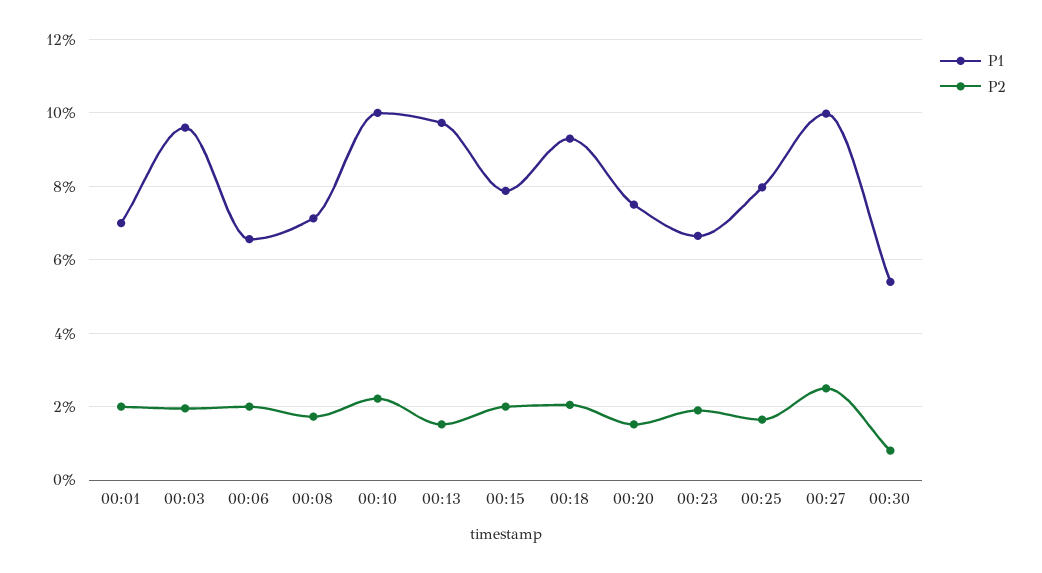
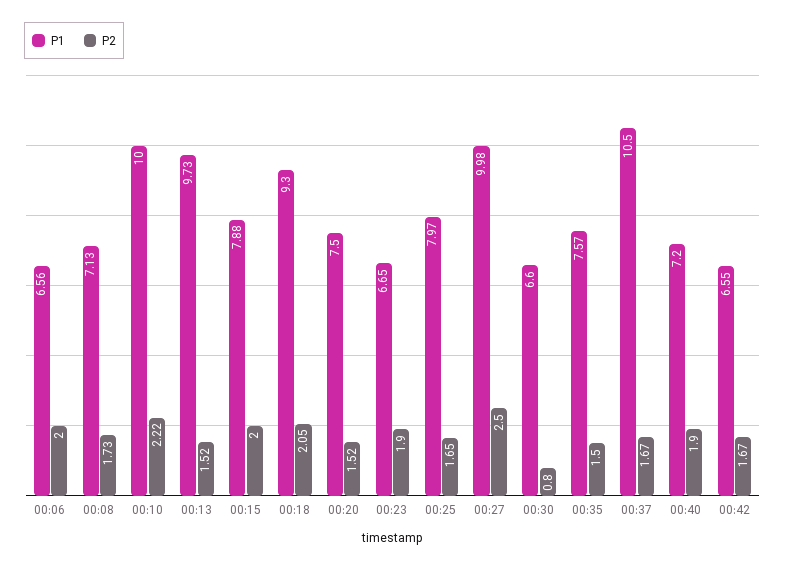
P1, 00:01: 7 -> none
P2, 00:01: 2 -> none
P1, 00:03: 9.6 -> none
P2, 00:03: 2 -> none
P1, 00:30: 5.4 -> 6.6
P1, 00:35: none -> 7.57
P2, 00:35: none -> 1.5
P1, 00:37: none -> 10.5
P2, 00:37: none -> 1.67
P1, 00:40: none -> 7.2
P2, 00:40: none -> 1.9
P1, 00:42: none -> 6.55
P2, 00:42: none -> 1.67

